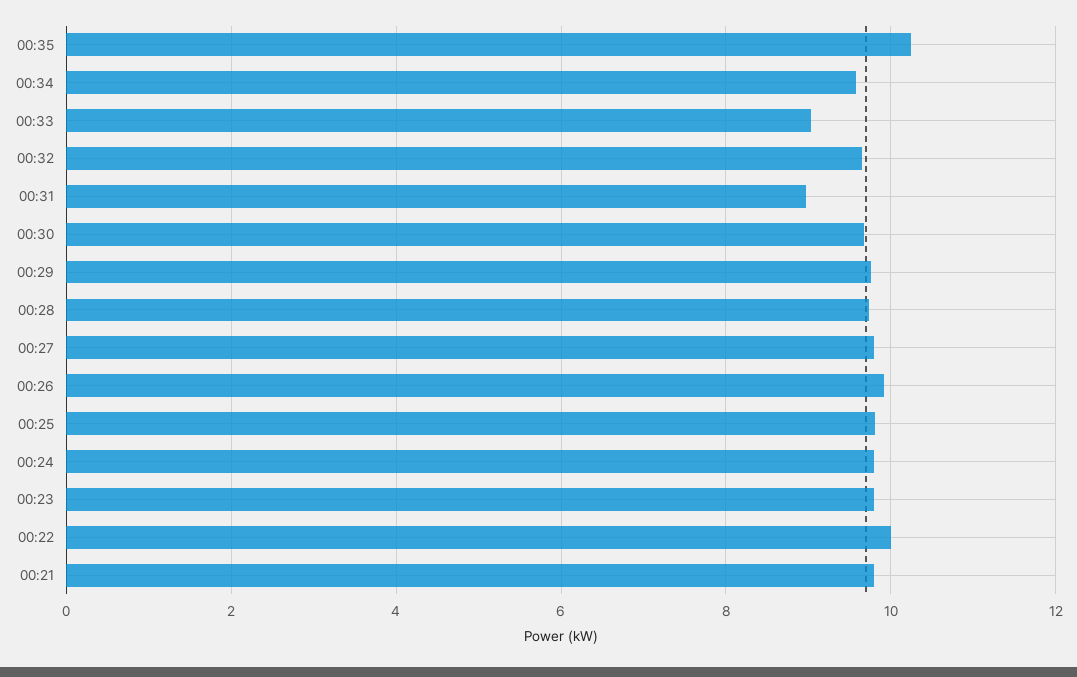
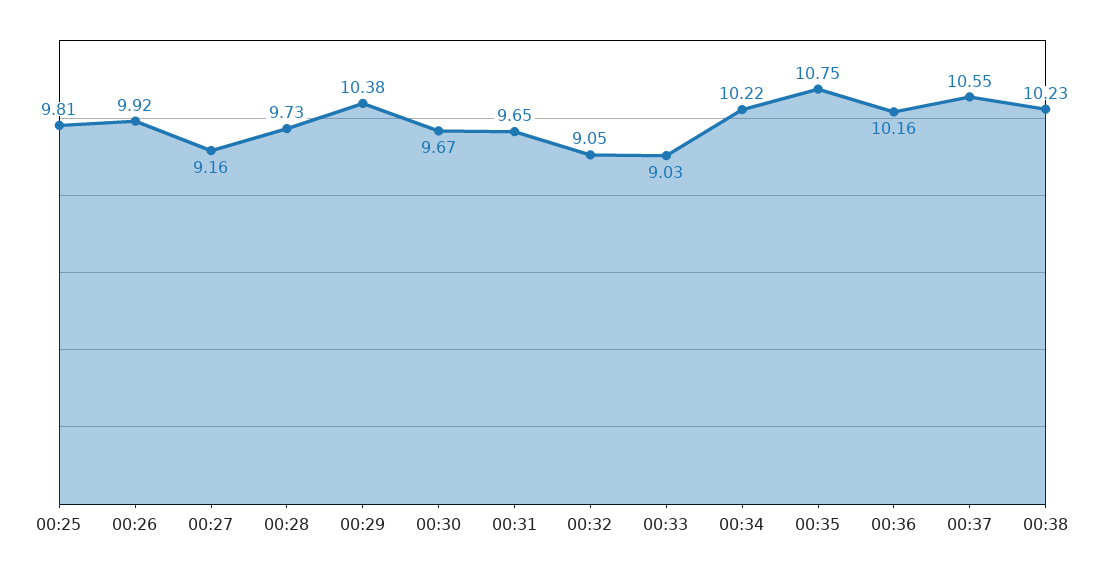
00:35: 10.2 -> 10.75
00:34: 9.6 -> 10.22
00:32: 9.6 -> 9.05
00:31: 9 -> 9.65
00:29: 9.8 -> 10.38
00:27: 9.8 -> 9.16
00:24: 9.8 -> none
00:23: 9.8 -> none
00:22: 10 -> none
00:21: 9.8 -> none
00:36: none -> 10.16
00:37: none -> 10.55
00:38: none -> 10.23

